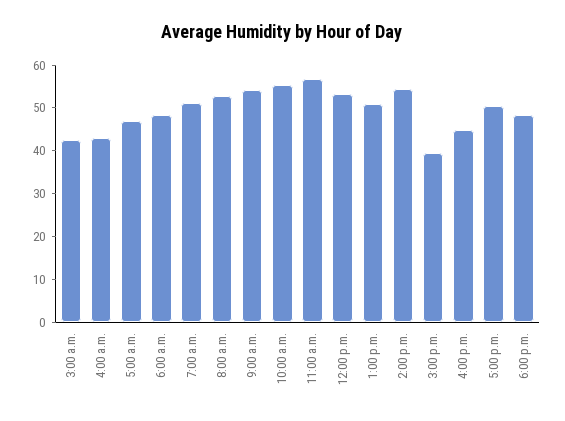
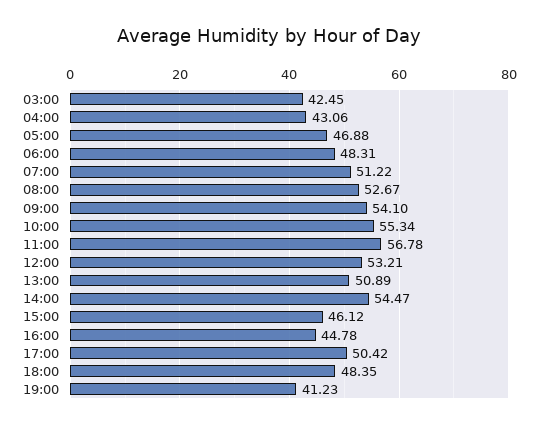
3:00 p.m.: 40 -> 46.12
19:00: none -> 41.23

